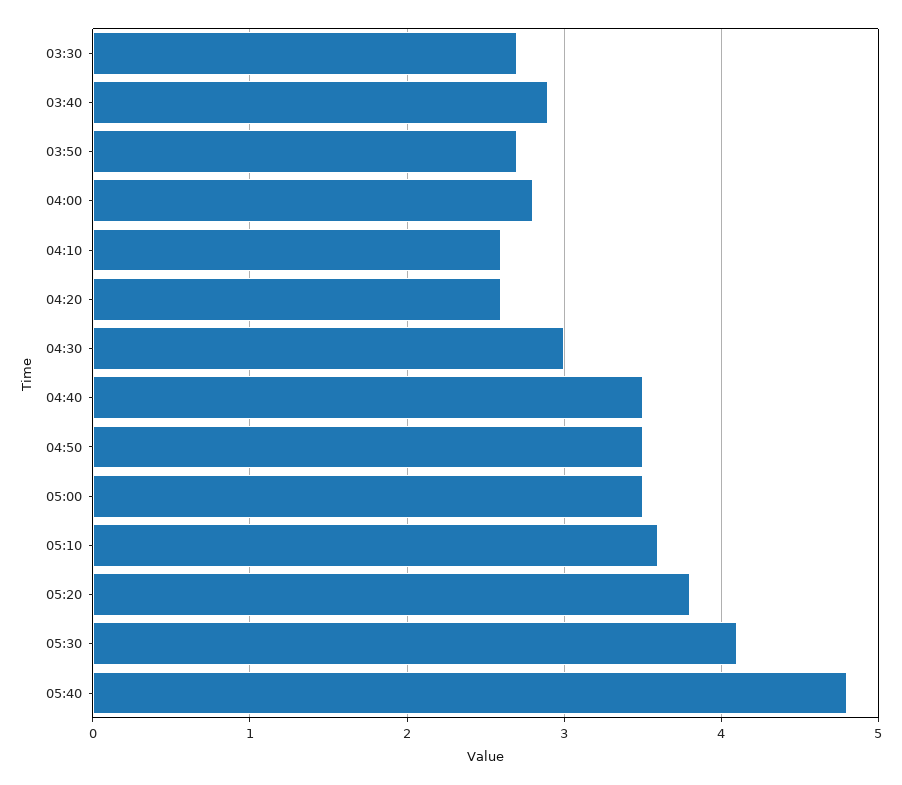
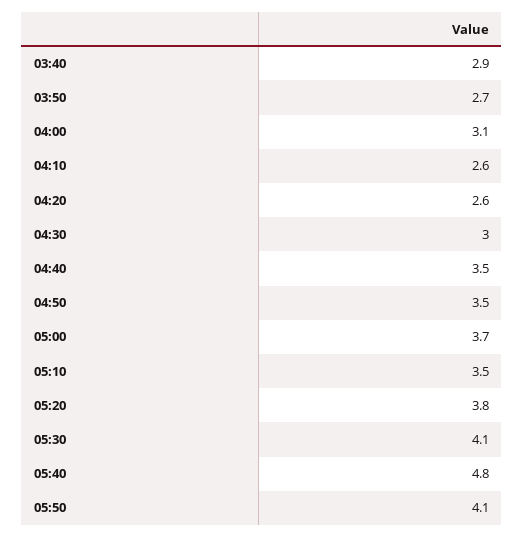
03:30: 2.7 -> none
04:00: 2.8 -> 3.1
05:00: 3.5 -> 3.7
05:10: 3.6 -> 3.5
05:50: none -> 4.1

